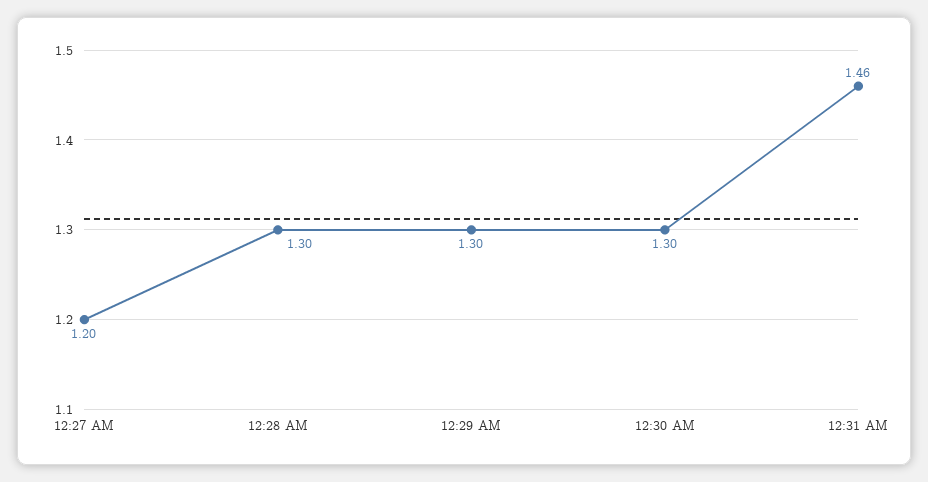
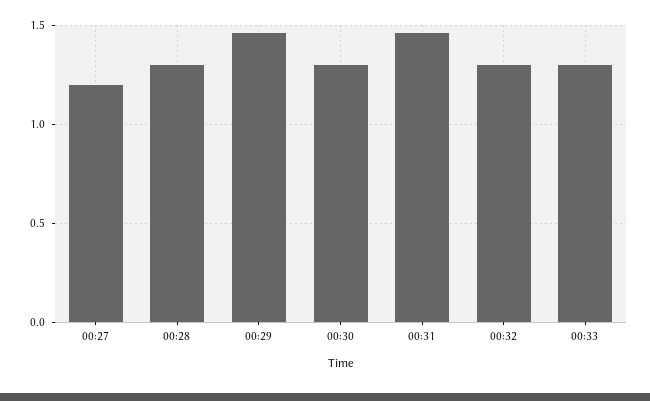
12:29 AM: 1.3 -> 1.45
00:32: none -> 1.3
00:33: none -> 1.3

